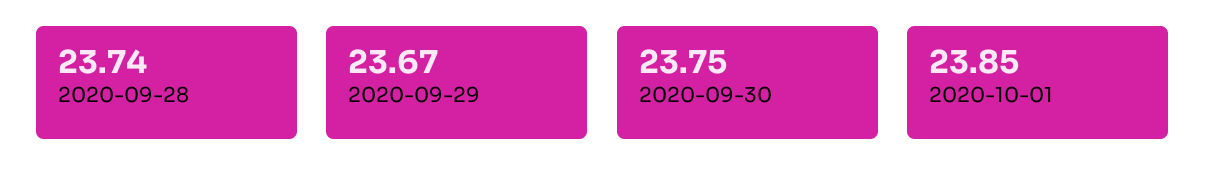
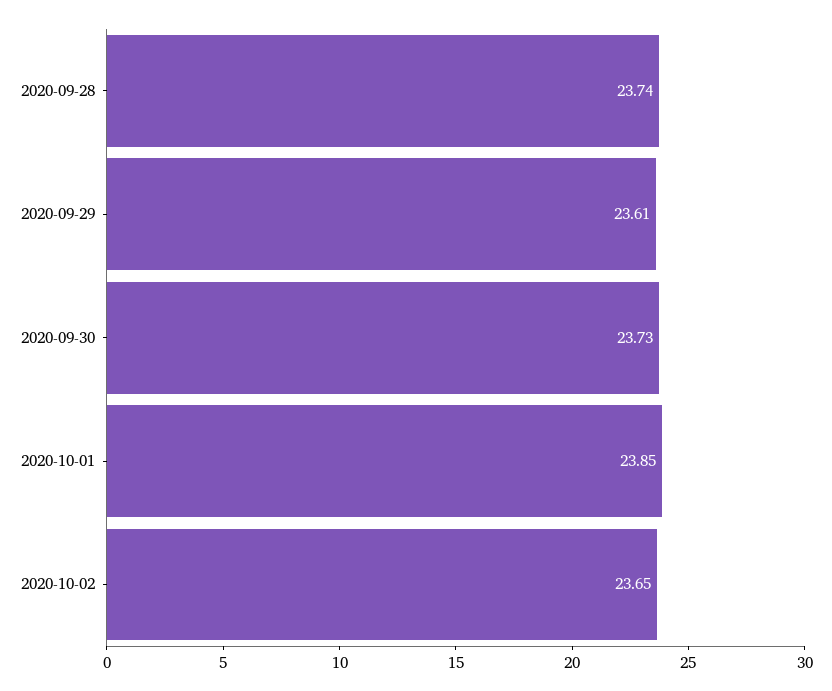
2020-09-29: 23.67 -> 23.61
2020-09-30: 23.75 -> 23.73
2020-10-02: none -> 23.65

